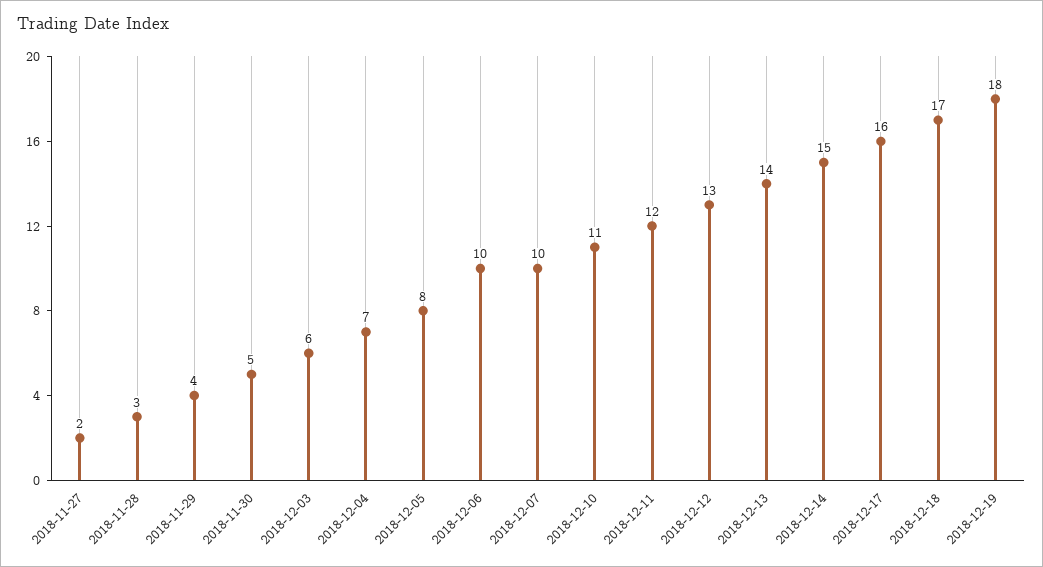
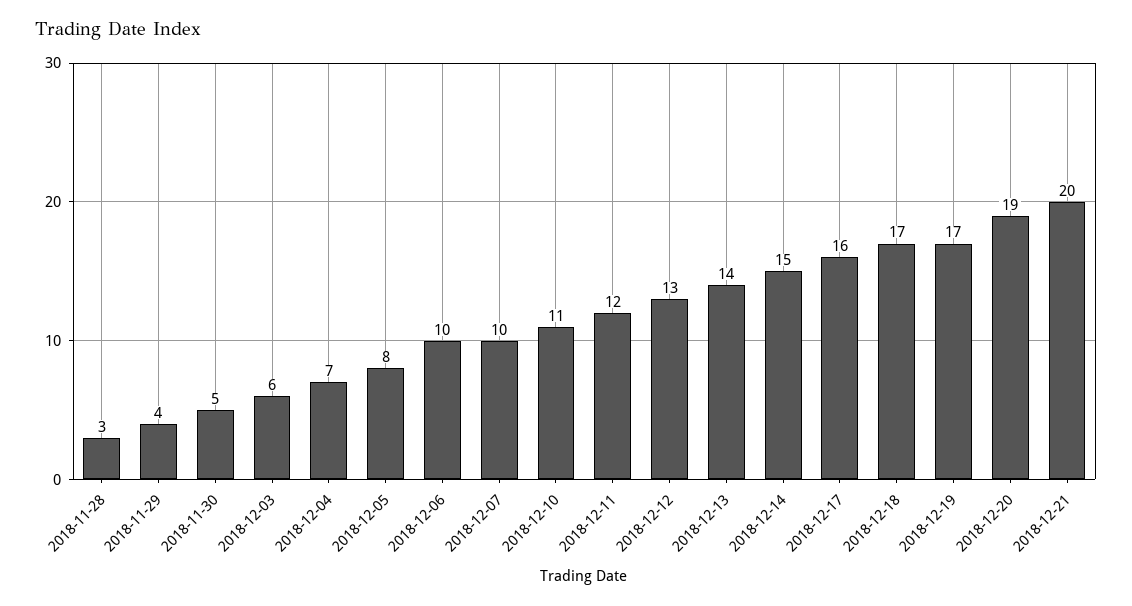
2018-11-27: 2 -> none
2018-12-19: 18 -> 17
2018-12-20: none -> 19
2018-12-21: none -> 20

